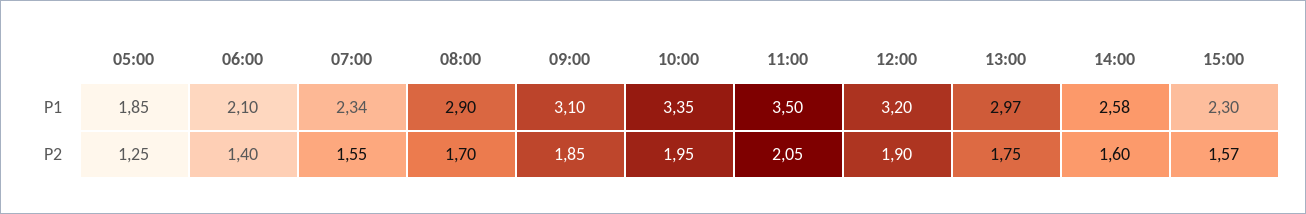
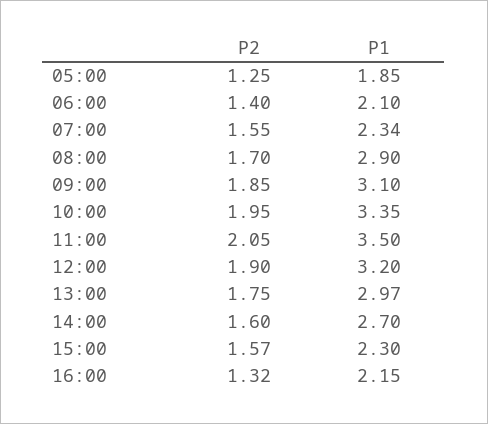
14:00, P1: 2.58 -> 2.7
16:00, P2: none -> 1.32
16:00, P1: none -> 2.15

